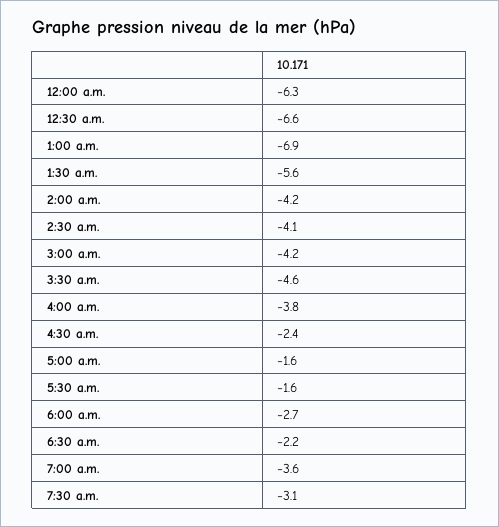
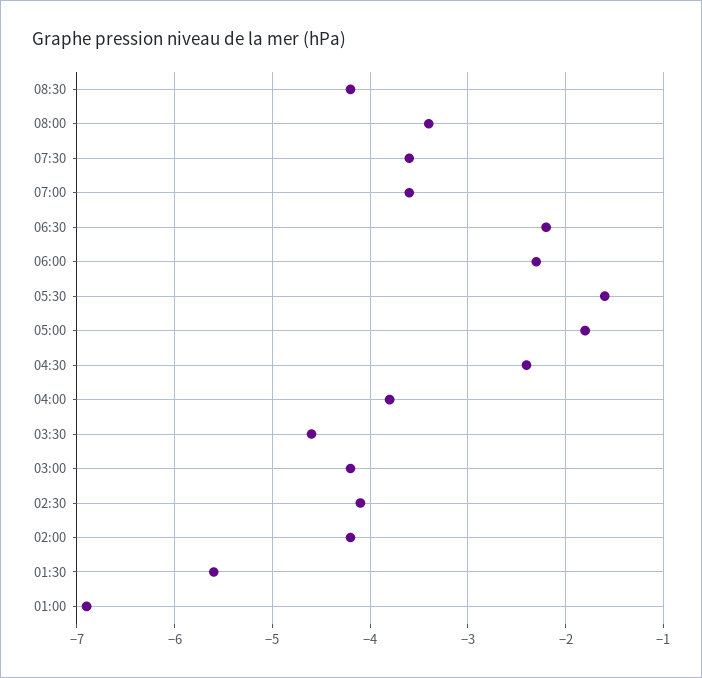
12:00 a.m.: -6.3 -> none
12:30 a.m.: -6.6 -> none
5:00 a.m.: -1.6 -> -1.8
6:00 a.m.: -2.7 -> -2.3
7:30 a.m.: -3.1 -> -3.6
08:30: none -> -4.2
08:00: none -> -3.4

